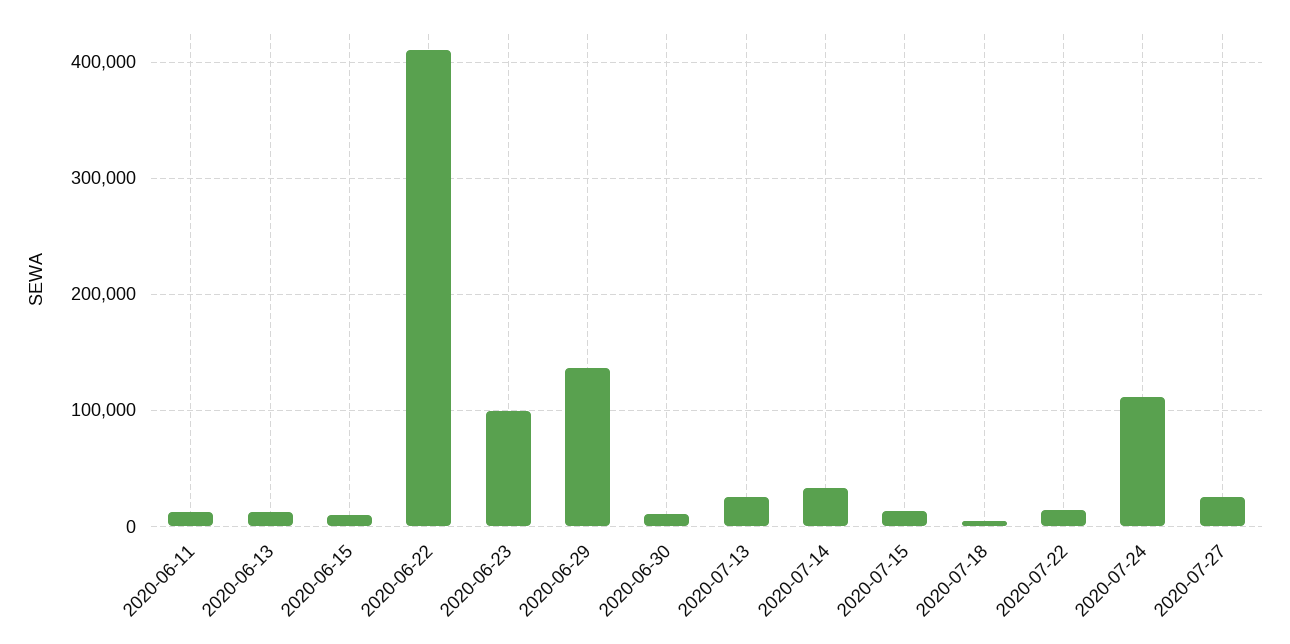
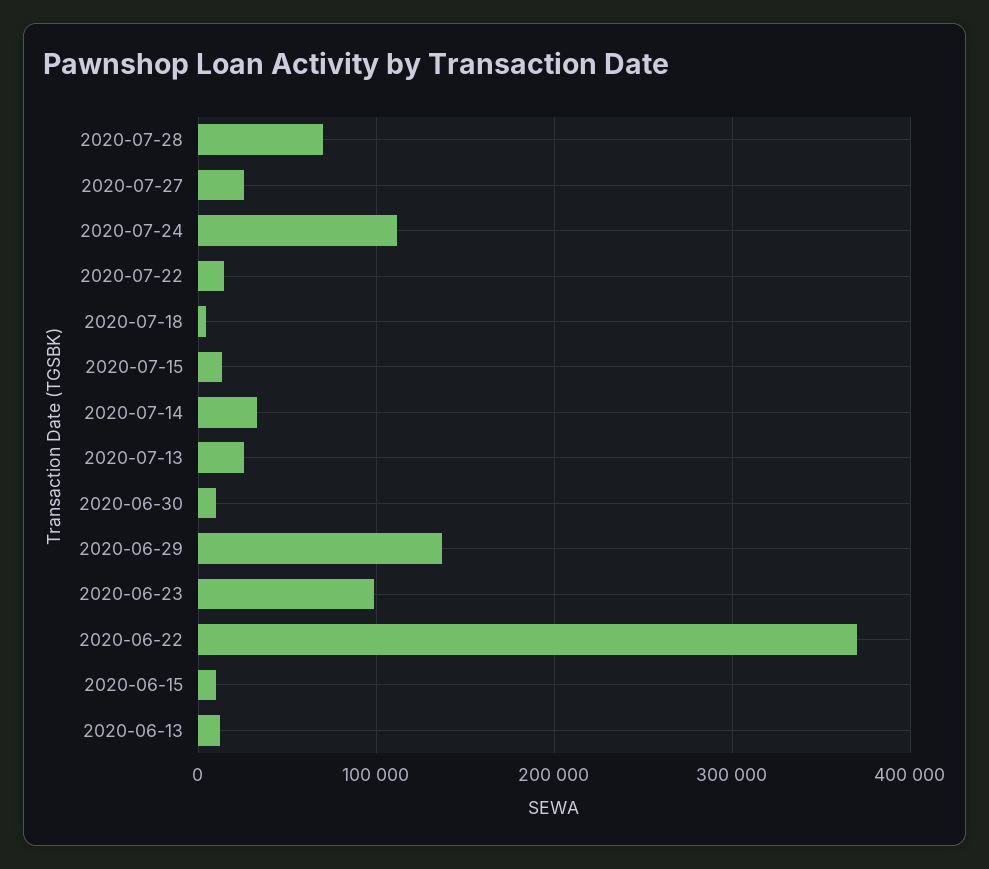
2020-06-11: 10000 -> none
2020-06-22: 410000 -> 370000
2020-07-28: none -> 70000

